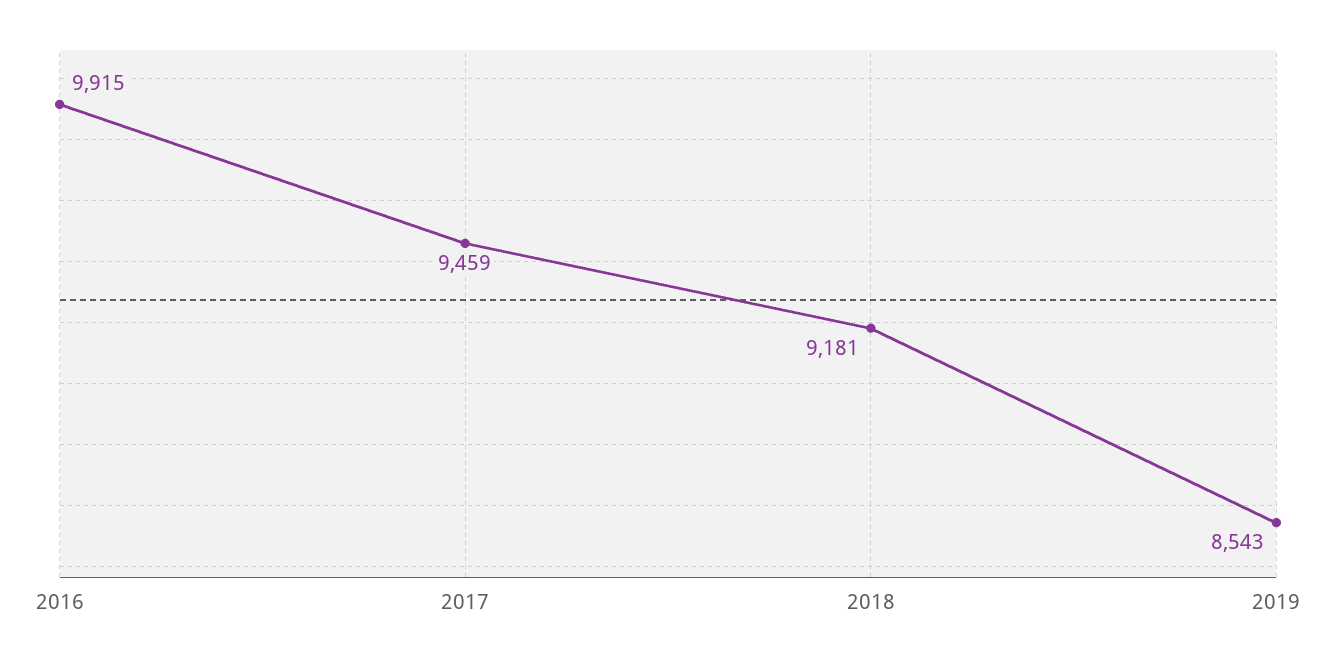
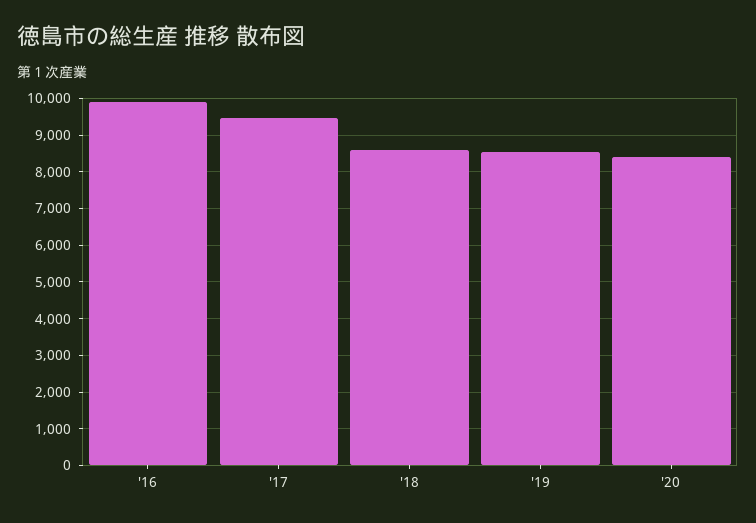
2018: 9181 -> 8600
'20: none -> 8400

